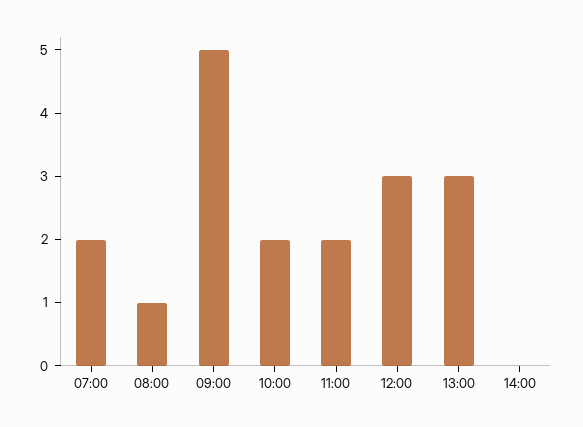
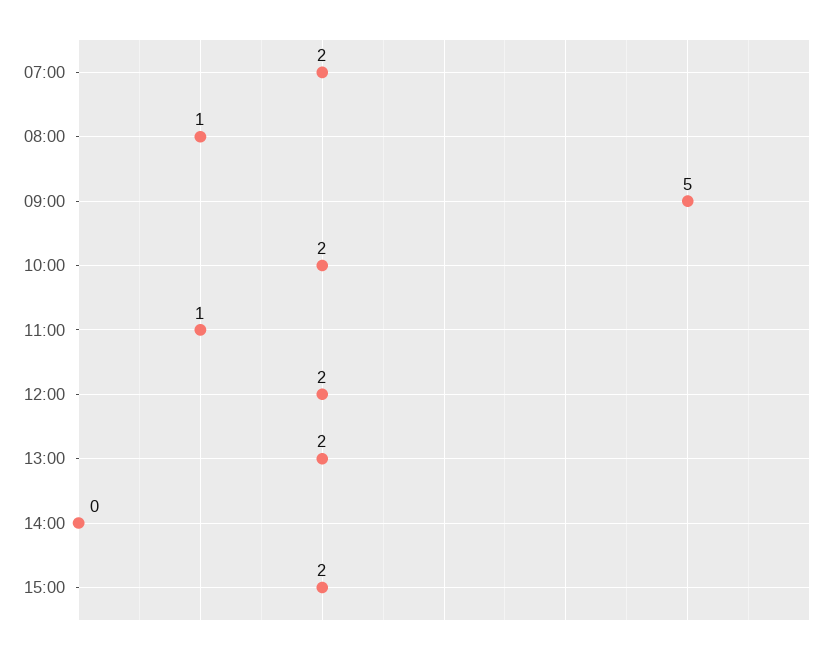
11:00: 2 -> 1
12:00: 3 -> 2
13:00: 3 -> 2
15:00: none -> 2

